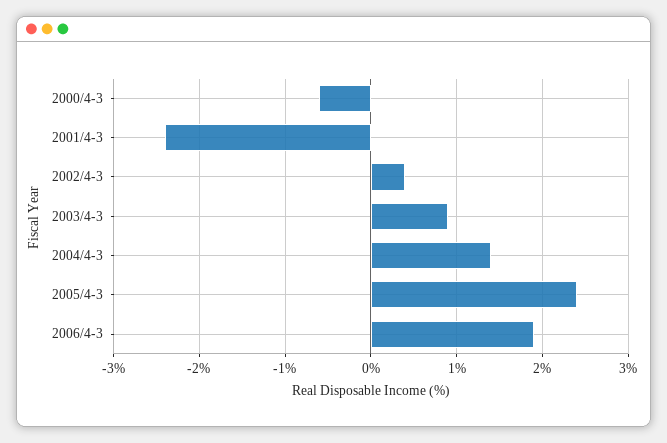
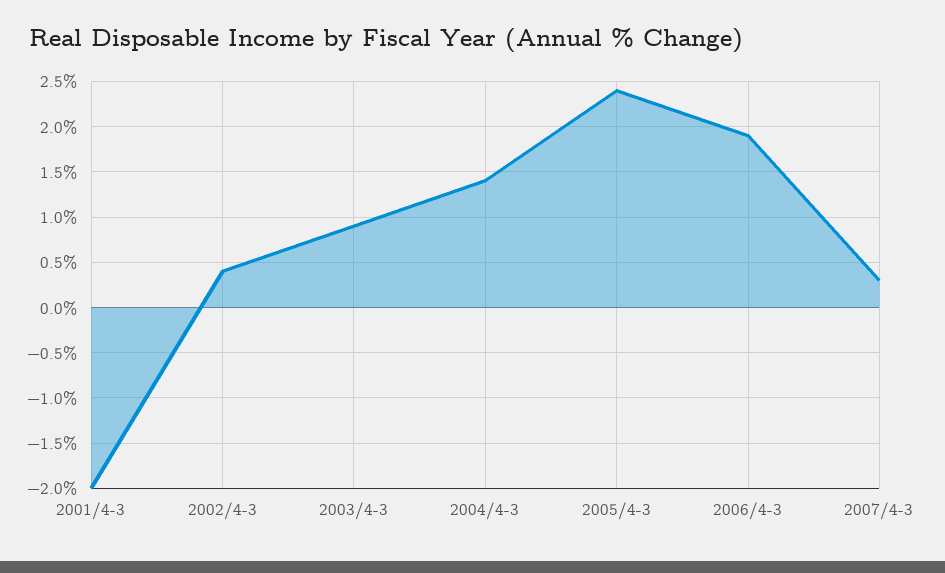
2000/4-3: -0.6 -> none
2001/4-3: -2.4 -> -2
2007/4-3: none -> 0.3

